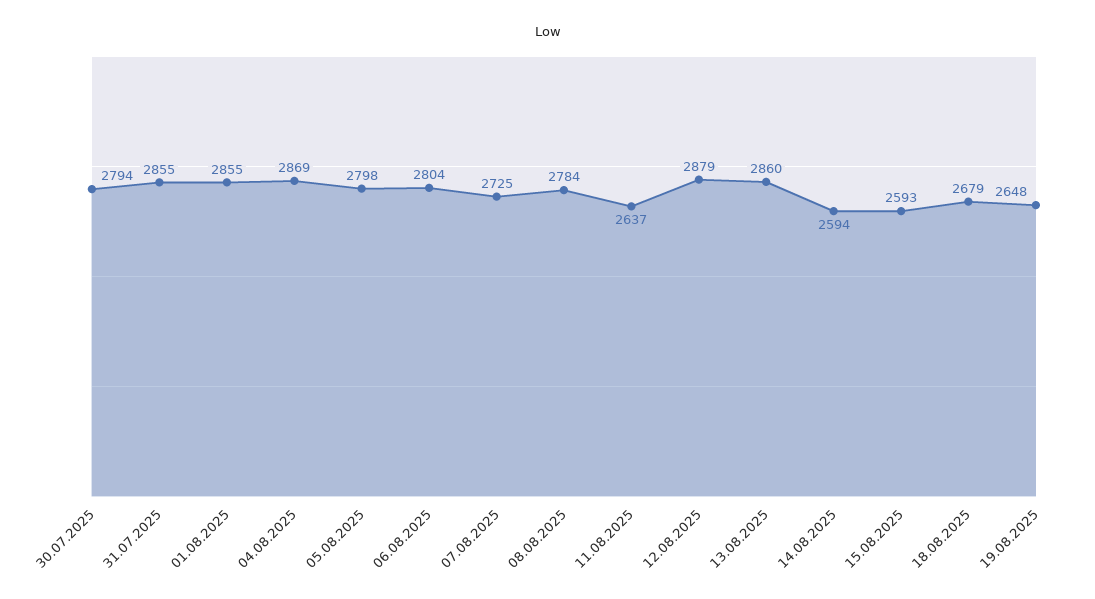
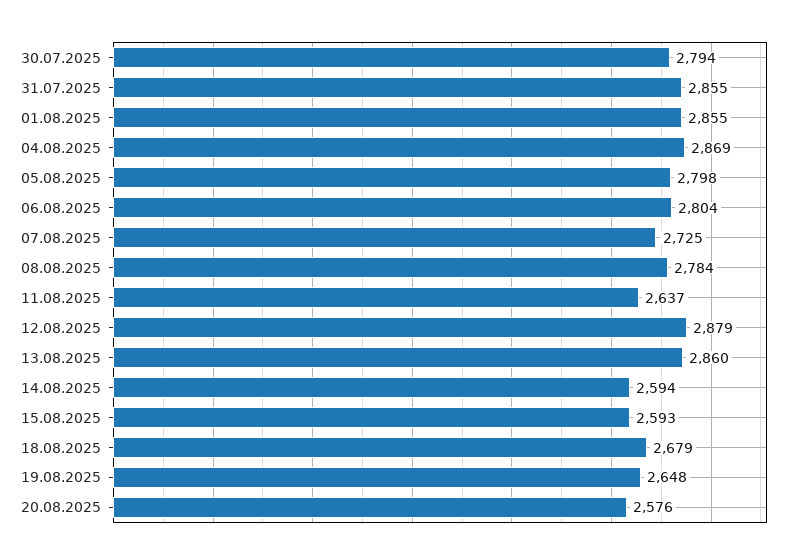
20.08.2025: none -> 2576

